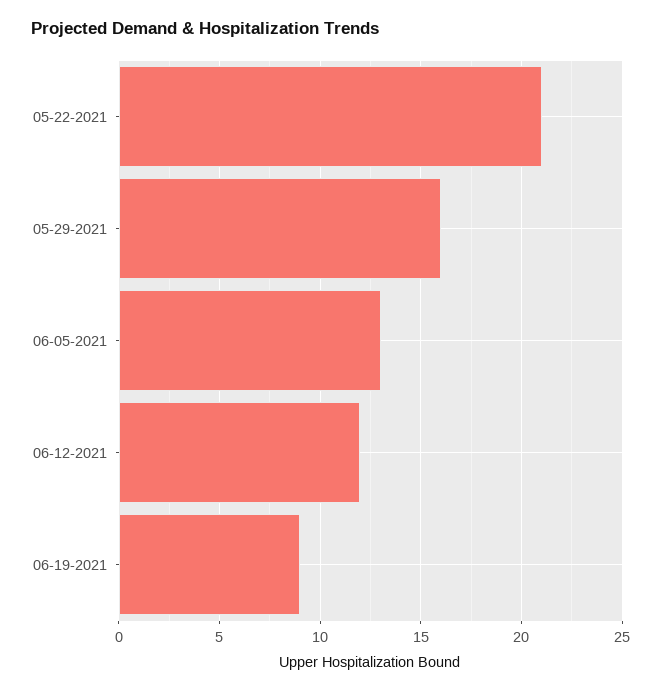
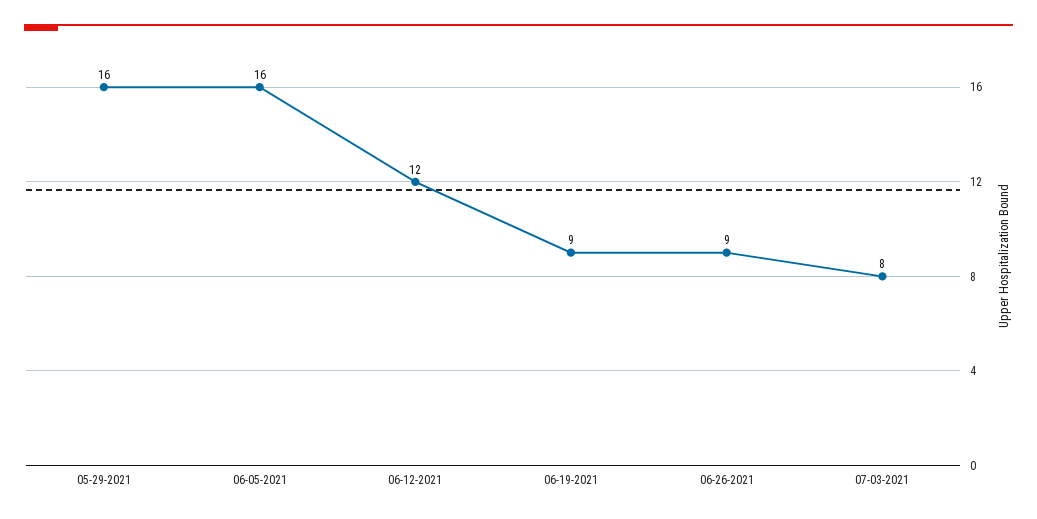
05-22-2021: 21 -> none
06-05-2021: 13 -> 16
06-26-2021: none -> 9
07-03-2021: none -> 8

